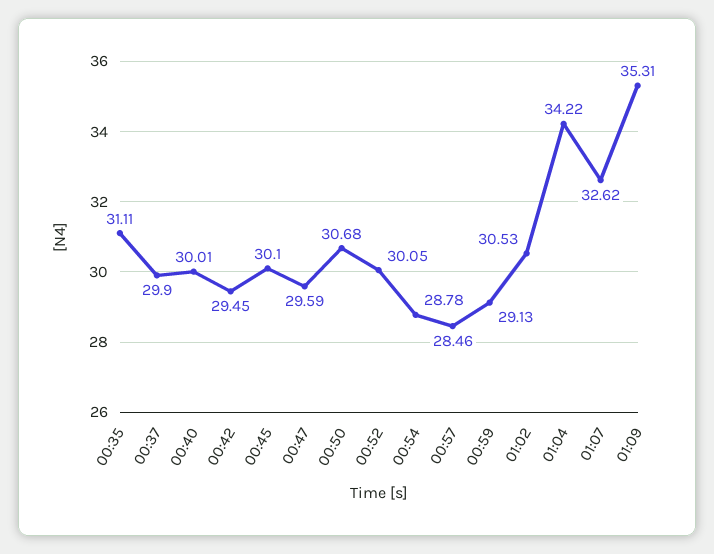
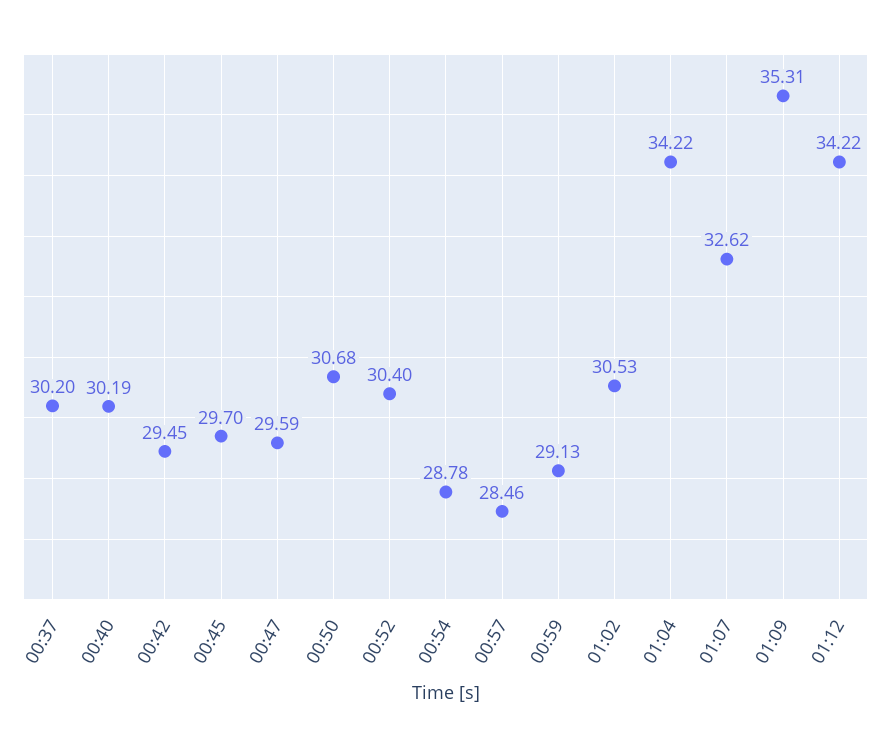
00:35: 31.11 -> none
00:37: 29.9 -> 30.2
00:40: 30.01 -> 30.19
00:45: 30.1 -> 29.7
00:52: 30.05 -> 30.4
01:12: none -> 34.22

